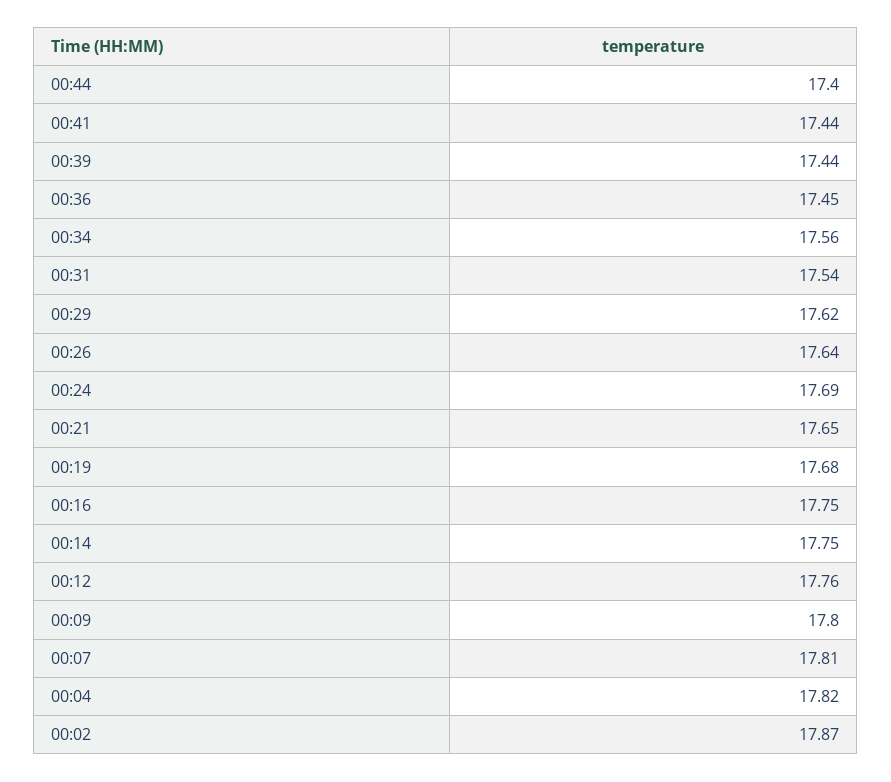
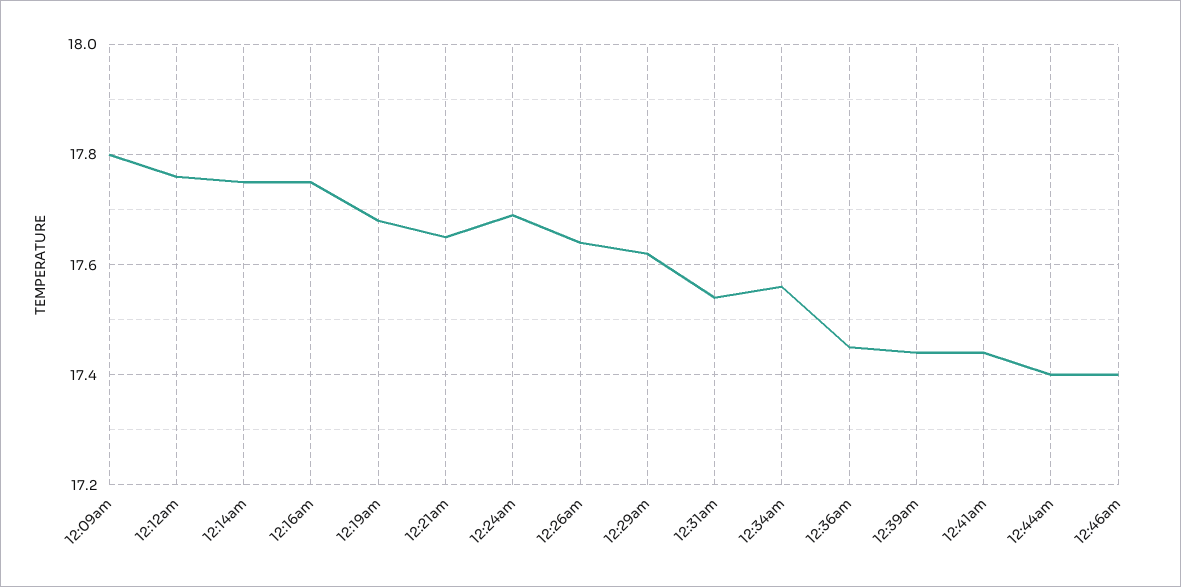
00:07: 17.81 -> none
00:04: 17.82 -> none
00:02: 17.87 -> none
12:46am: none -> 17.4

